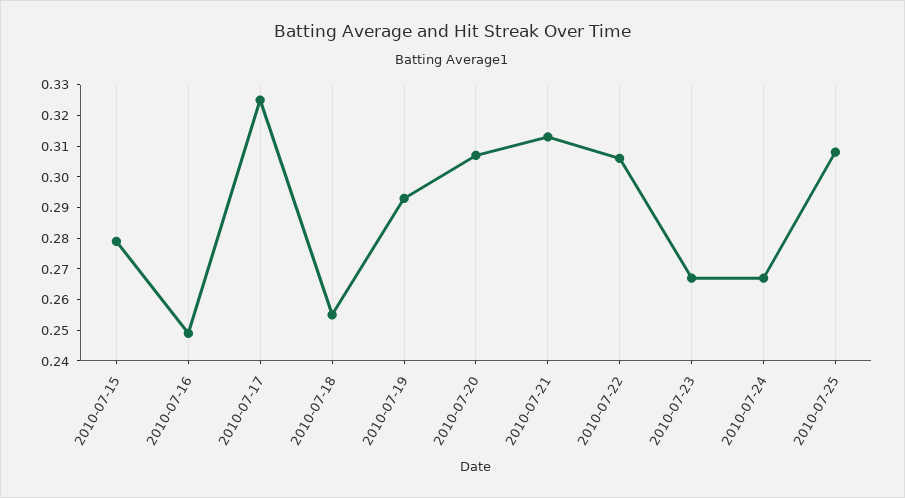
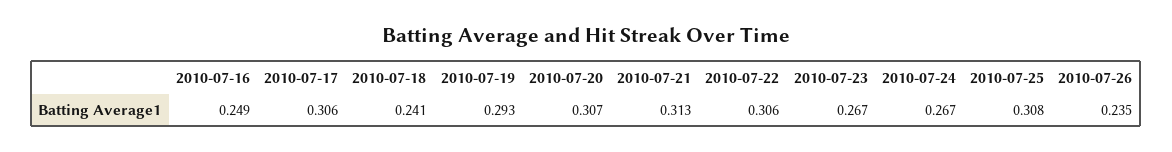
2010-07-15: 0.28 -> none
2010-07-17: 0.325 -> 0.306
2010-07-18: 0.255 -> 0.241
2010-07-26: none -> 0.235

